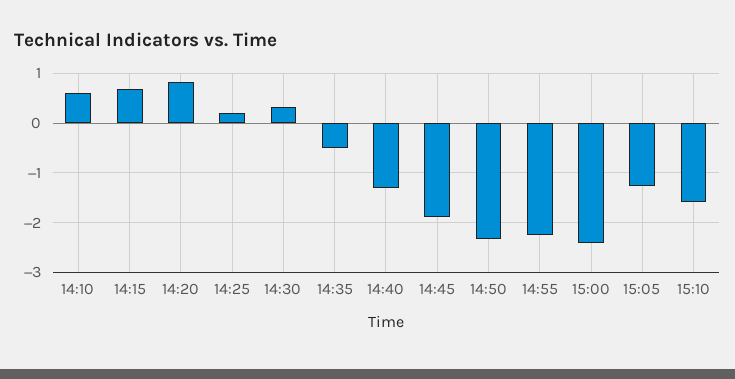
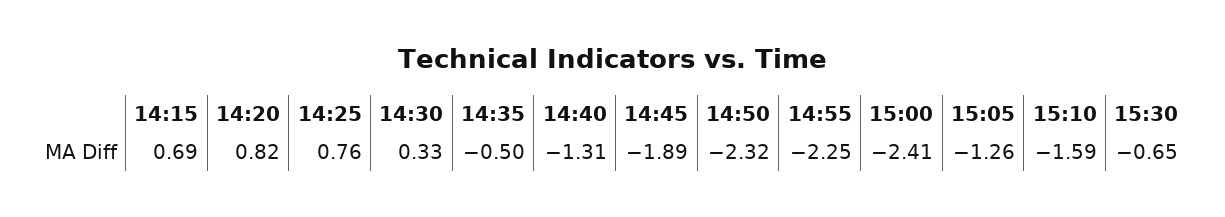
14:10: 0.6 -> none
14:25: 0.2 -> 0.76
15:30: none -> -0.65

